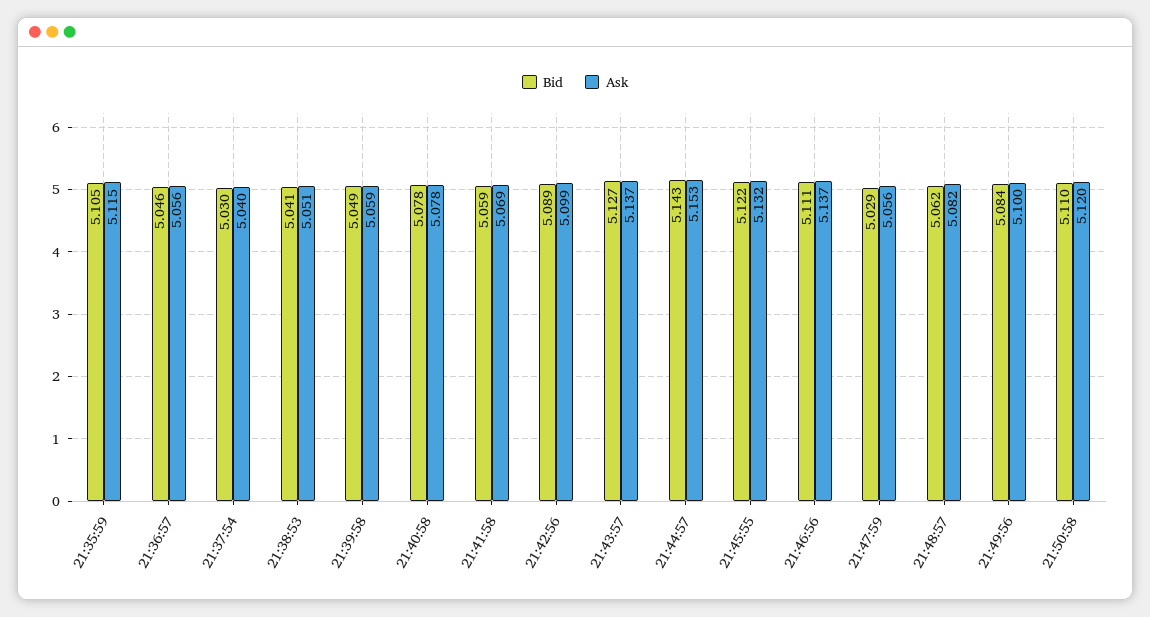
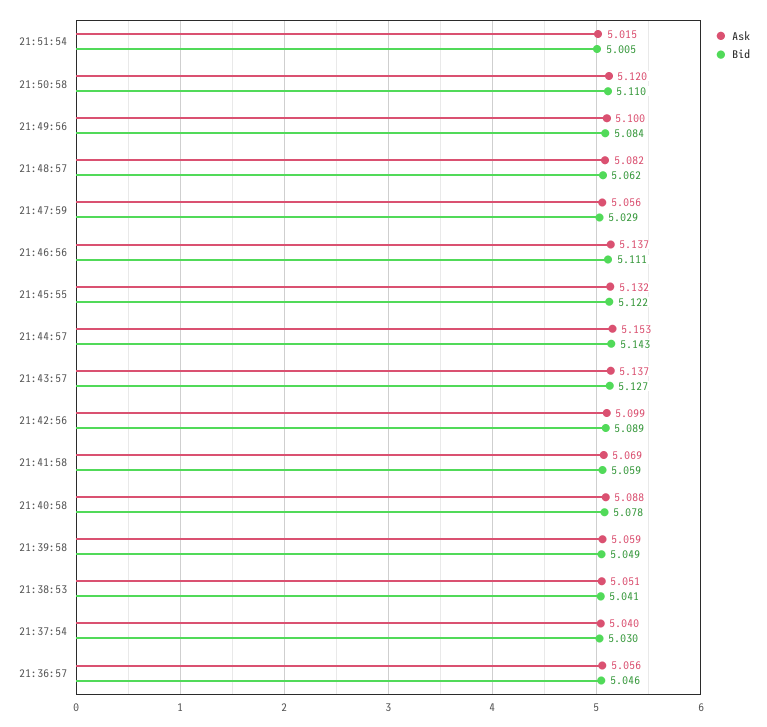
Bid, 21:35:59: 5.105 -> none
Ask, 21:35:59: 5.115 -> none
Ask, 21:40:58: 5.078 -> 5.088
Ask, 21:51:54: none -> 5.015
Bid, 21:51:54: none -> 5.005

